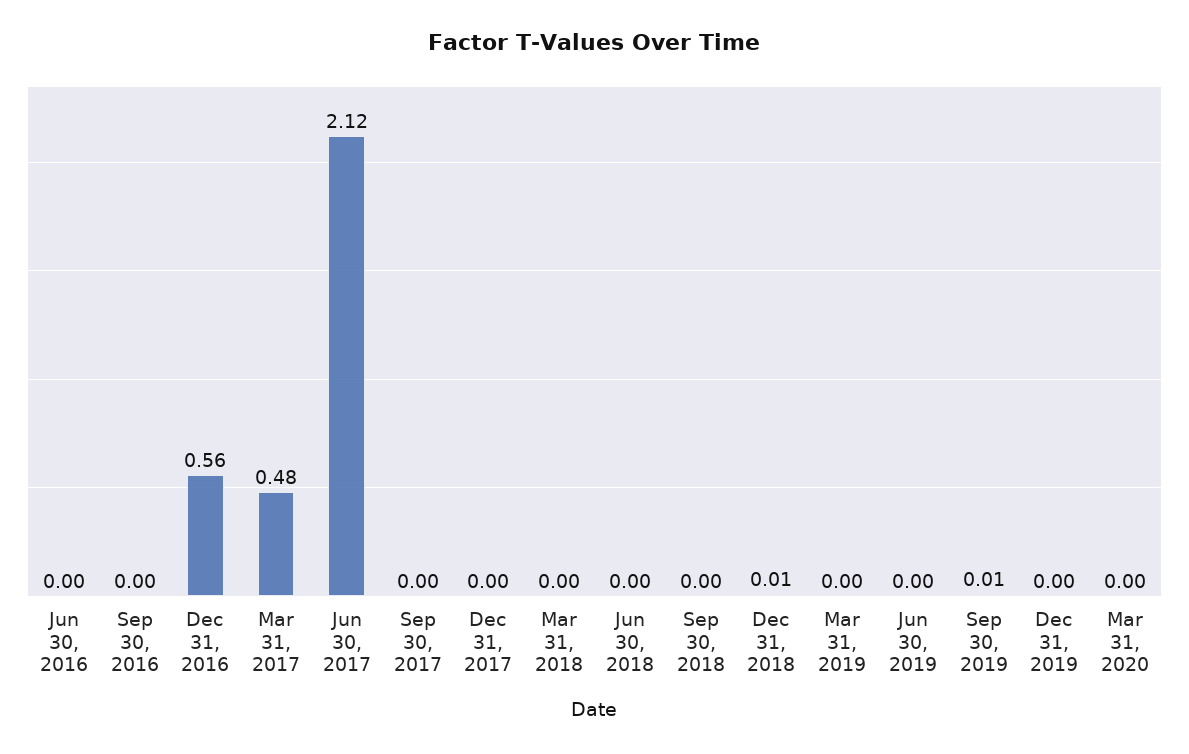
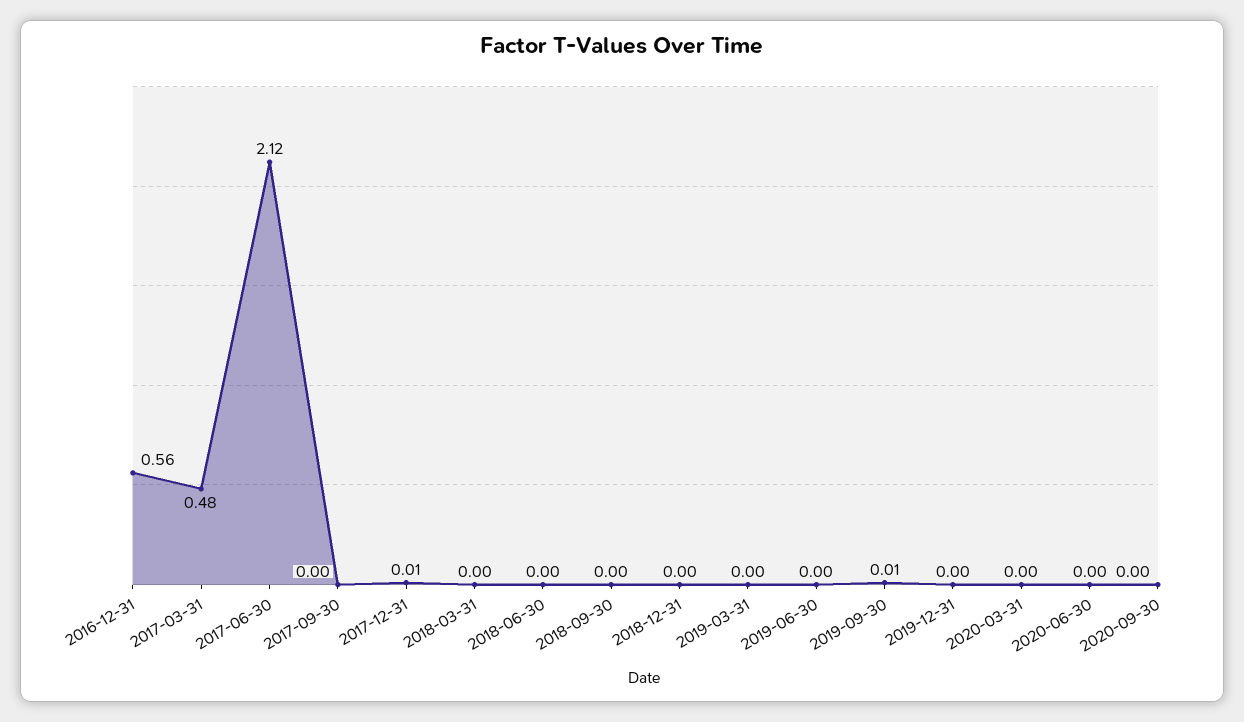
Jun 30, 2016: 0 -> none
Sep 30, 2016: 0 -> none
Dec 31, 2017: 0 -> 0.01
Dec 31, 2018: 0.01 -> 0
2020-06-30: none -> 0
2020-09-30: none -> 0

